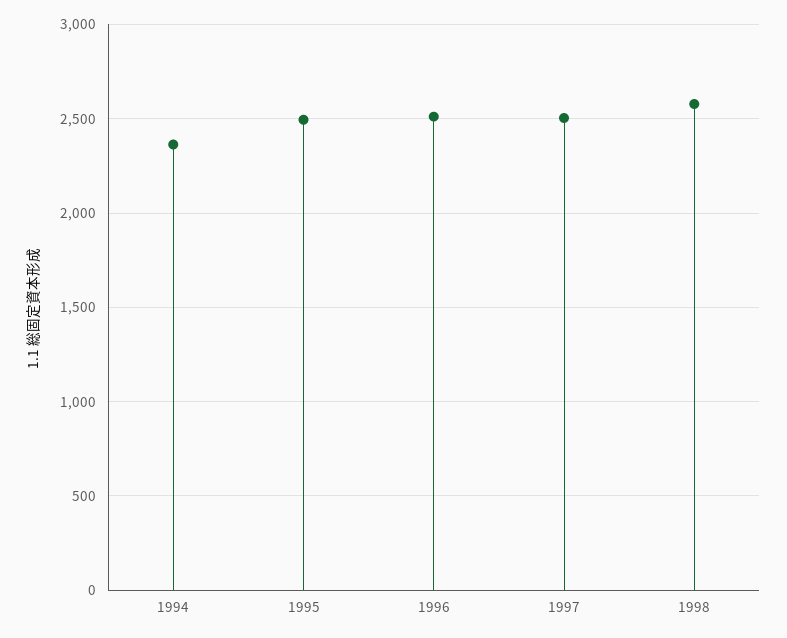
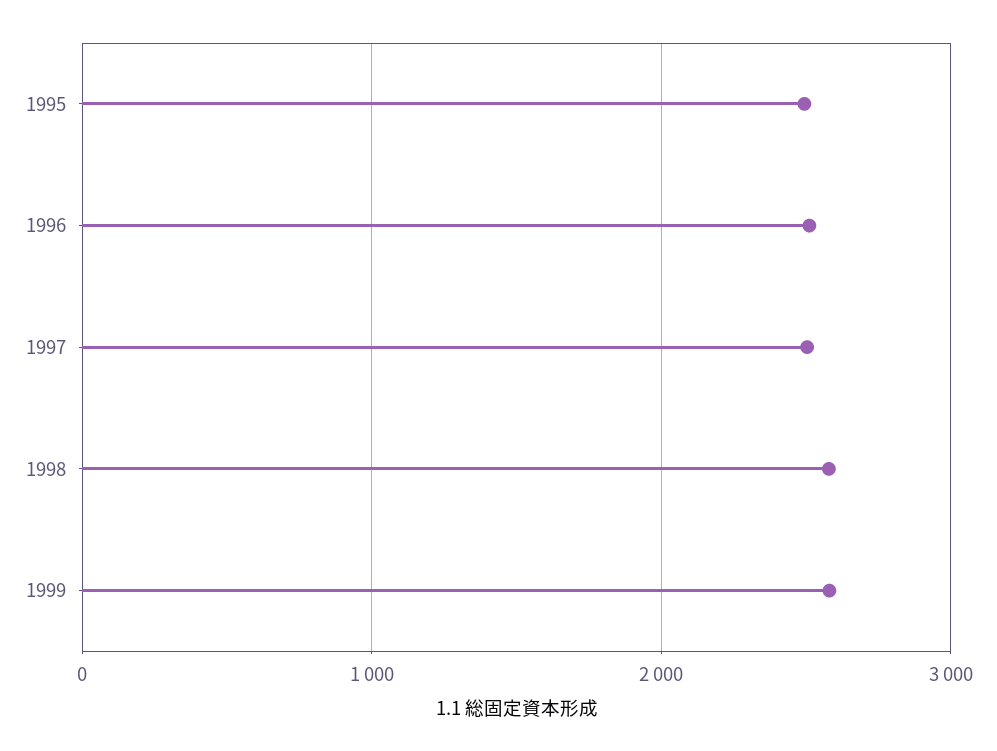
1994: 2350 -> none
1999: none -> 2600

